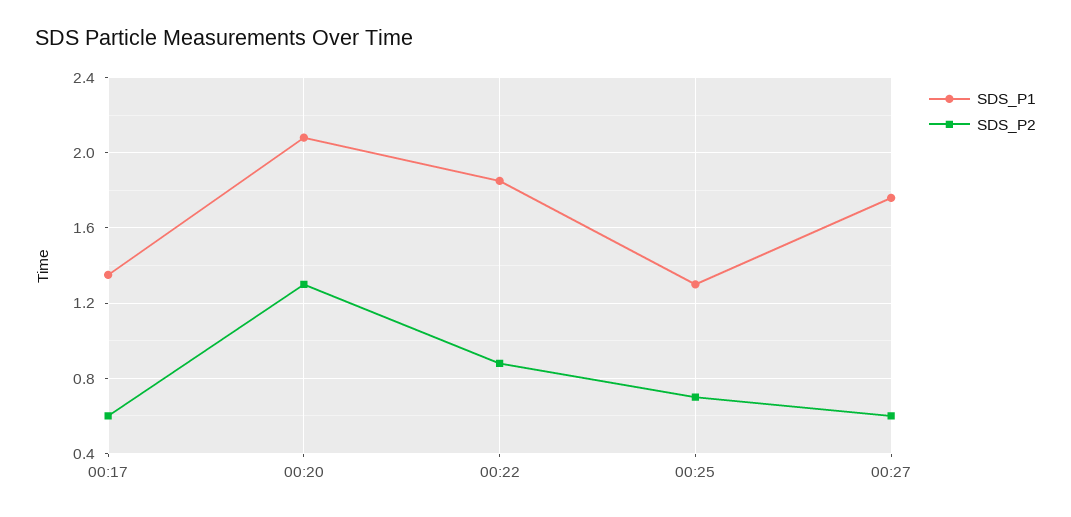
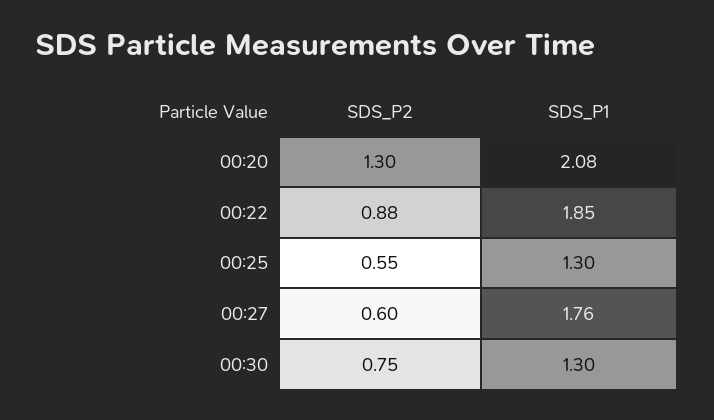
SDS_P1, 00:17: 1.35 -> none
SDS_P2, 00:17: 0.6 -> none
SDS_P2, 00:25: 0.7 -> 0.55
SDS_P2, 00:30: none -> 0.75
SDS_P1, 00:30: none -> 1.3

